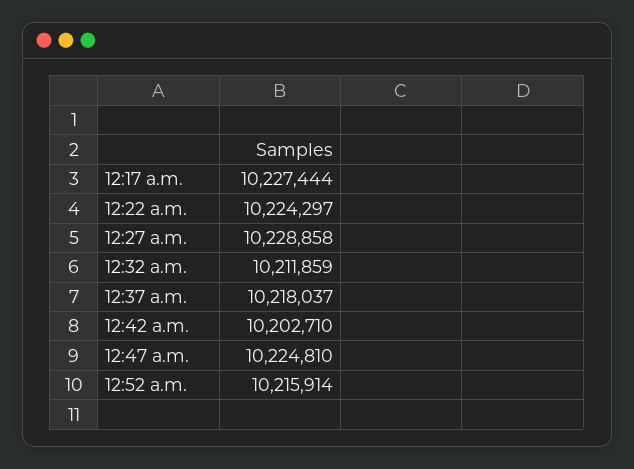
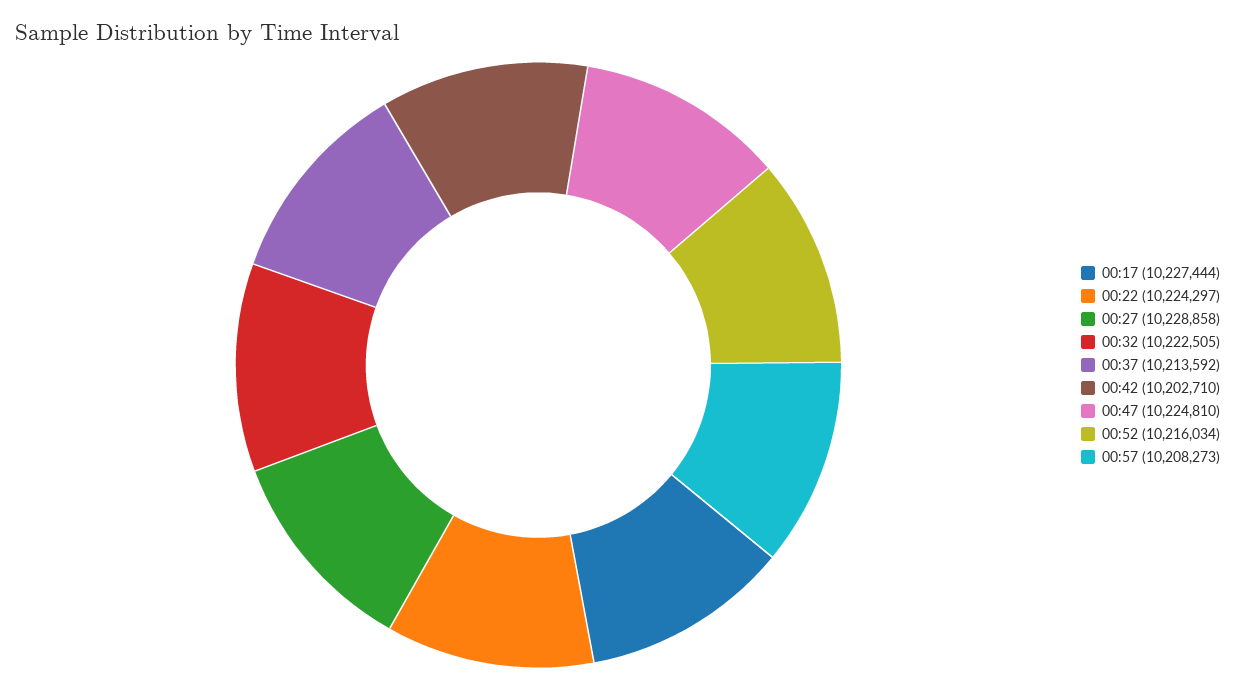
12:32 a.m.: 10211859 -> 10222505
12:37 a.m.: 10218037 -> 10213592
12:52 a.m.: 10215914 -> 10216034
00:57: none -> 10208273

